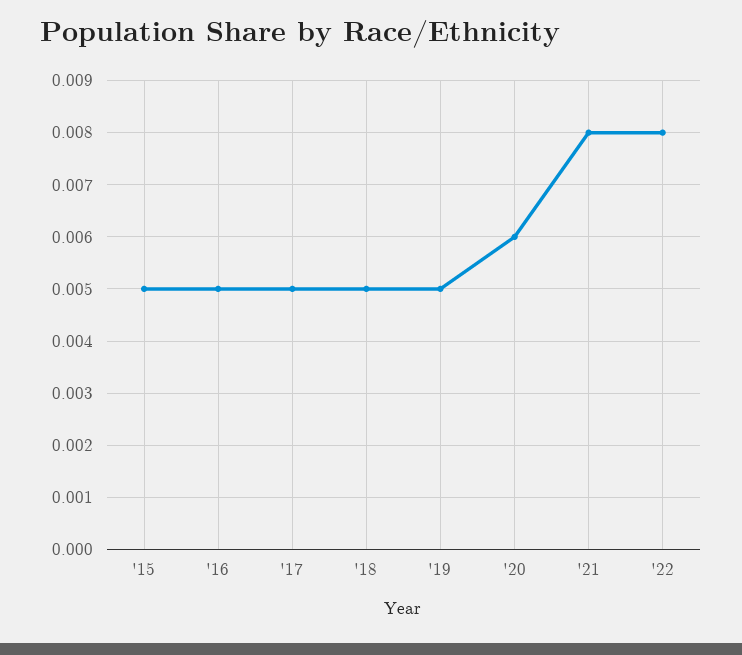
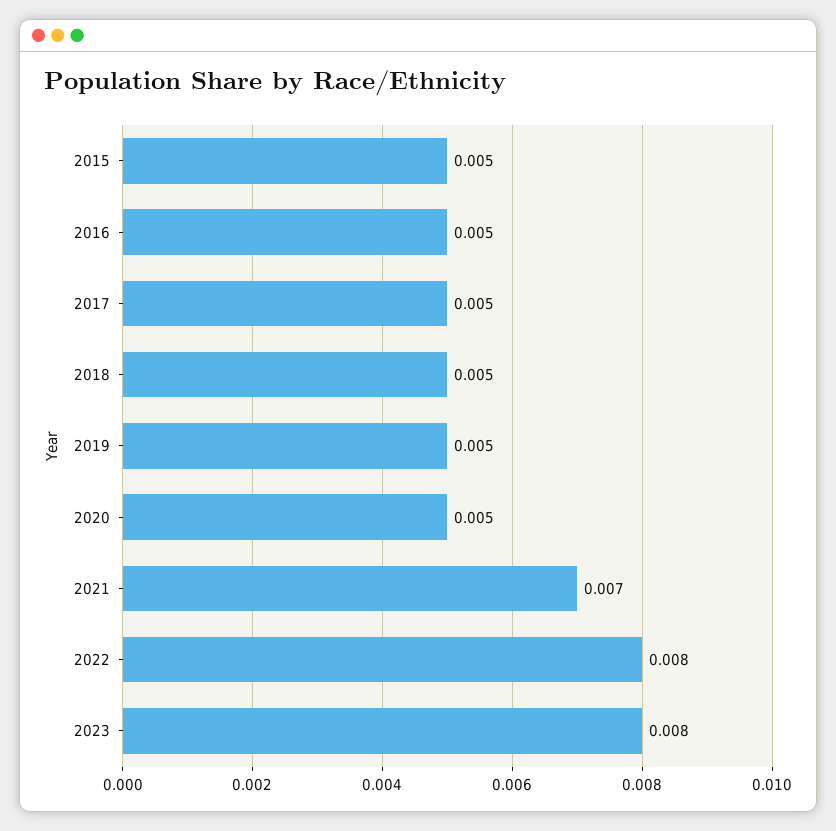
'20: 0.006 -> 0.005
'21: 0.008 -> 0.007
2023: none -> 0.008

